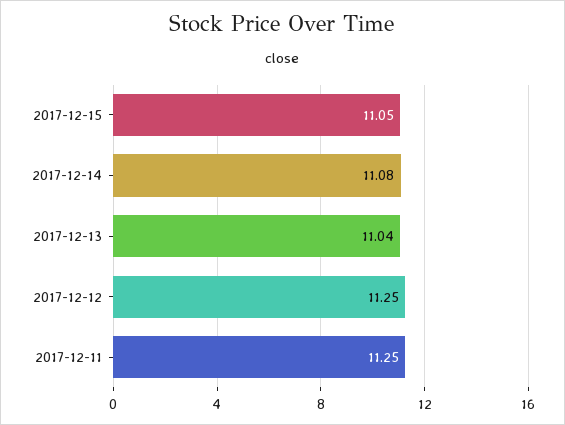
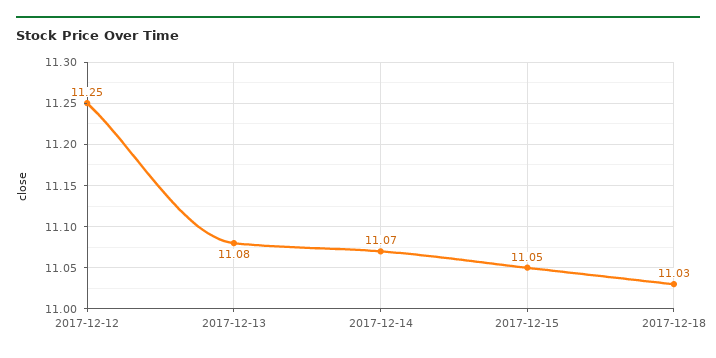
2017-12-14: 11.08 -> 11.07
2017-12-13: 11.04 -> 11.08
2017-12-11: 11.25 -> none
2017-12-18: none -> 11.03

